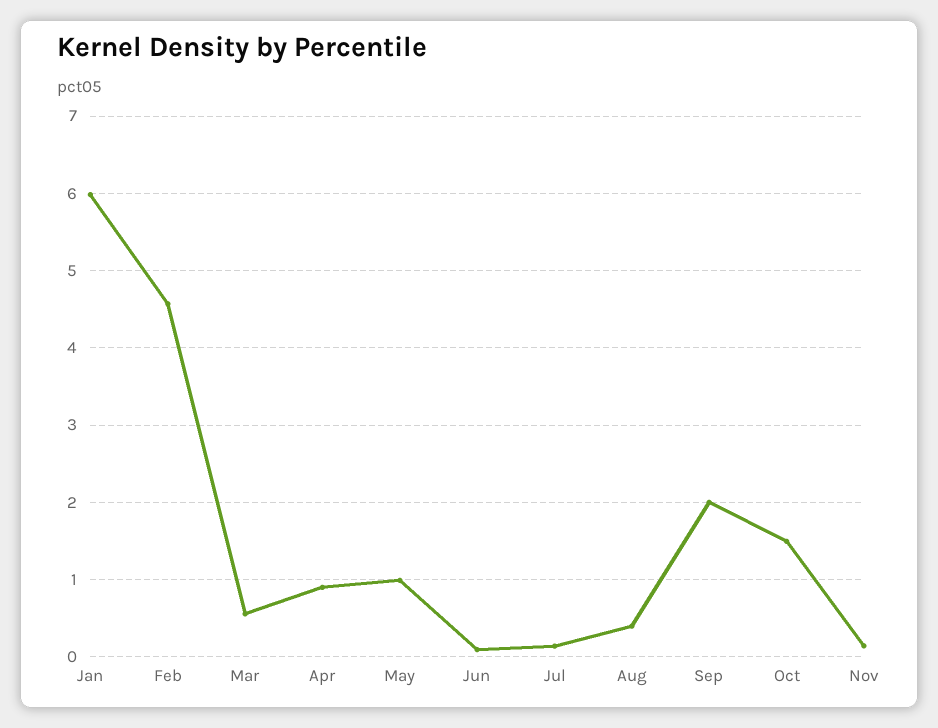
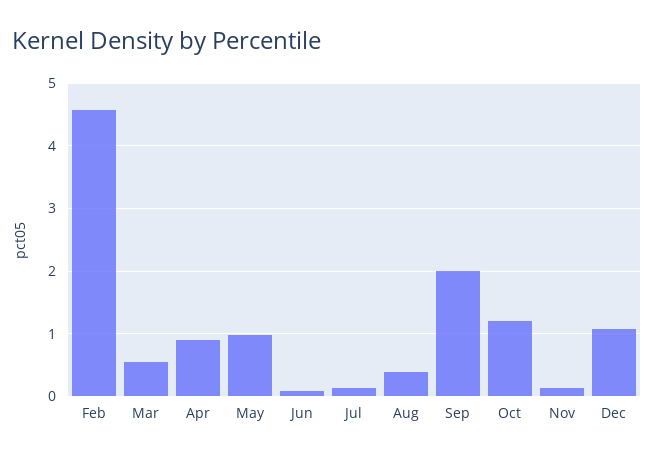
Jan: 6 -> none
Oct: 1.5 -> 1.2
Dec: none -> 1.1

